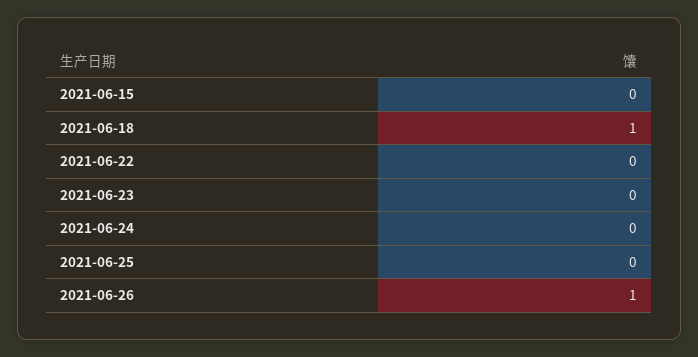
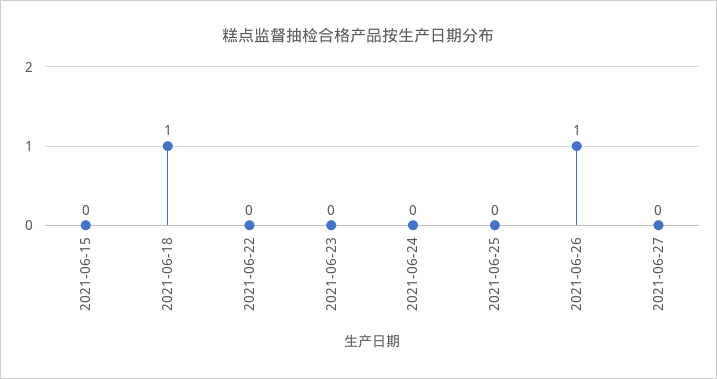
2021-06-27: none -> 0

